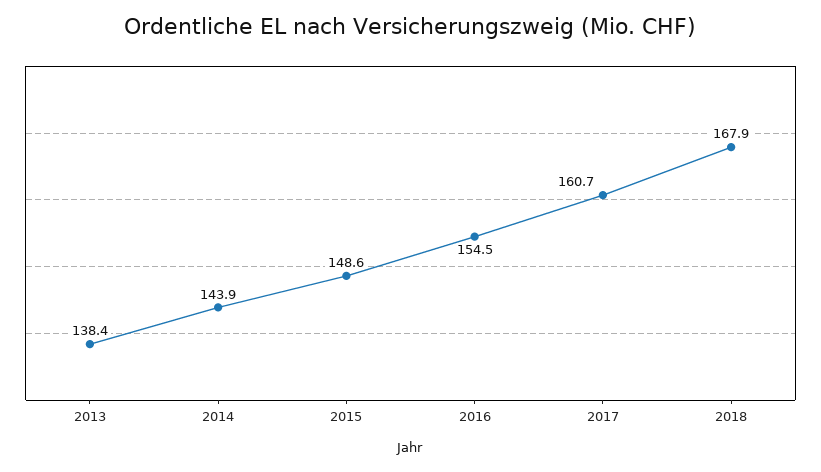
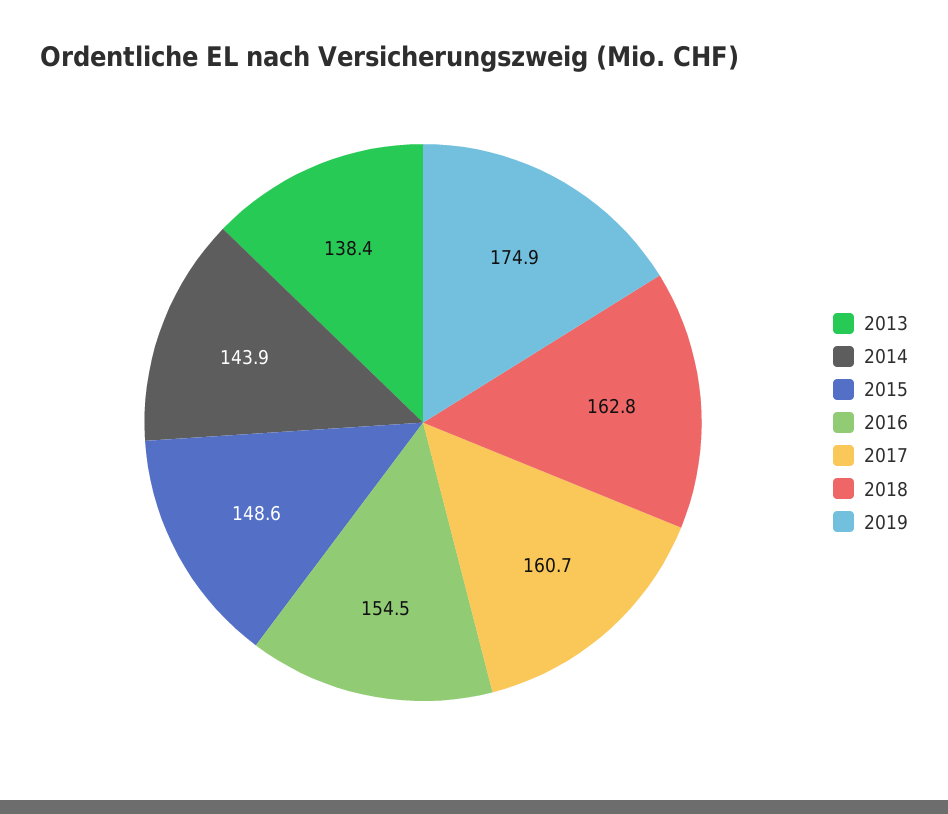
2018: 167.9 -> 162.8
2019: none -> 174.9

